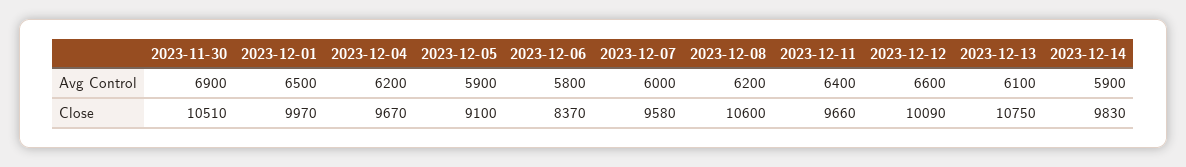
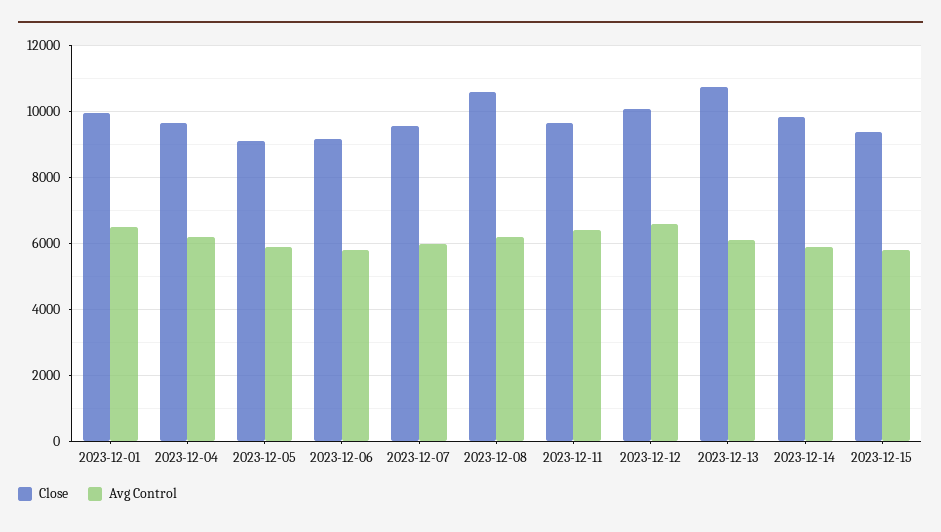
Avg Control, 2023-11-30: 6900 -> none
Close, 2023-11-30: 10510 -> none
Close, 2023-12-06: 8370 -> 9200
Close, 2023-12-15: none -> 9400
Avg Control, 2023-12-15: none -> 5800

